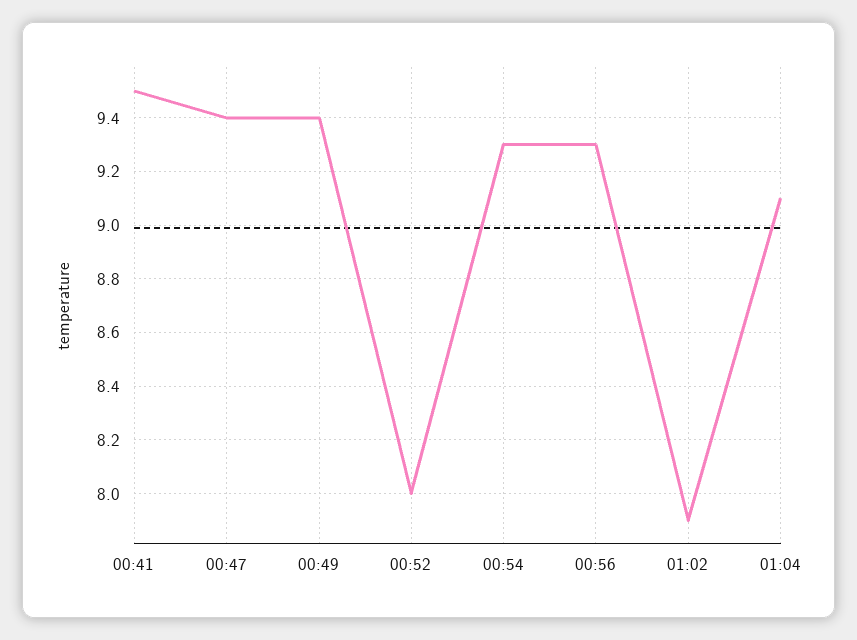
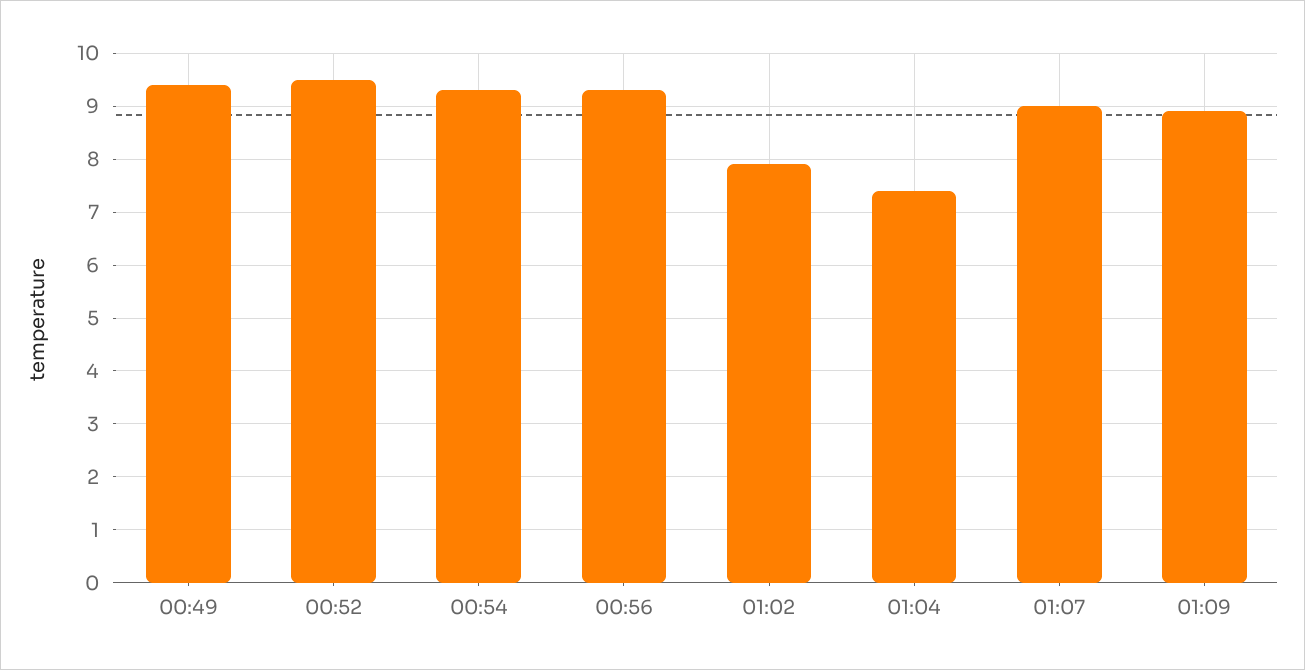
00:41: 9.5 -> none
00:47: 9.4 -> none
00:52: 8 -> 9.5
01:04: 9.1 -> 7.5
01:07: none -> 9
01:09: none -> 9

